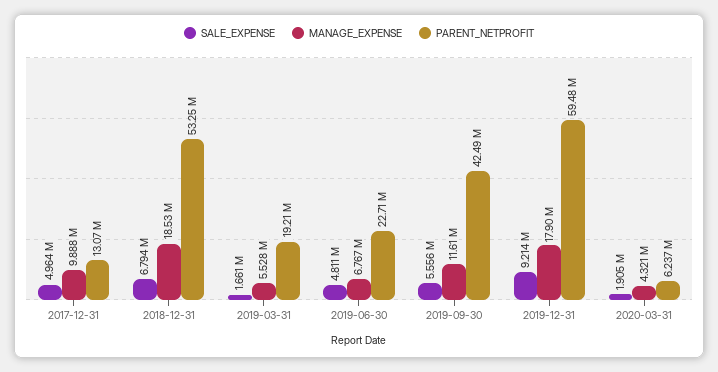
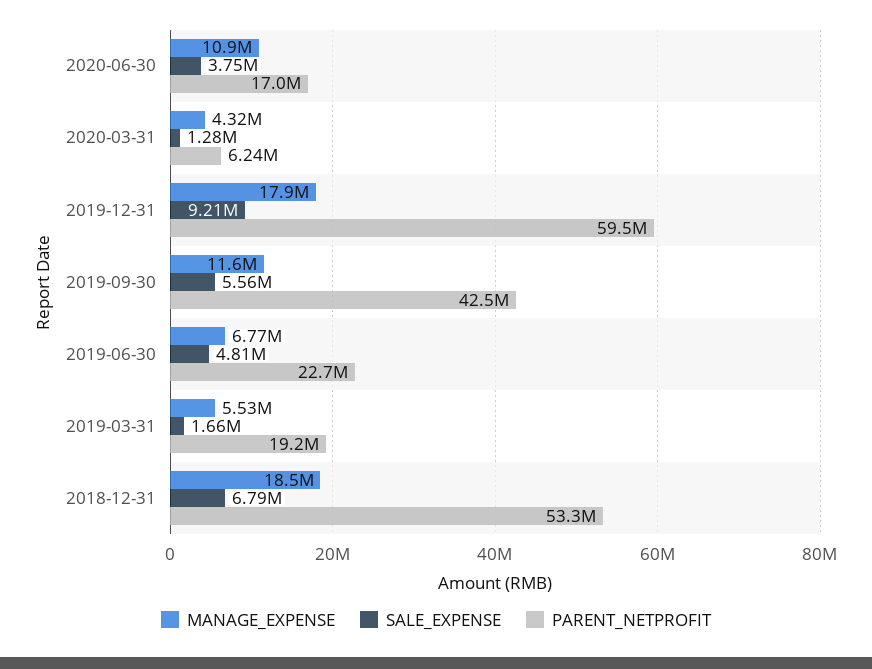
SALE_EXPENSE, 2017-12-31: 4964000 -> none
MANAGE_EXPENSE, 2017-12-31: 9888000 -> none
PARENT_NETPROFIT, 2017-12-31: 13070000 -> none
SALE_EXPENSE, 2020-03-31: 1905000 -> 1280000
MANAGE_EXPENSE, 2020-06-30: none -> 10900000
SALE_EXPENSE, 2020-06-30: none -> 3750000
PARENT_NETPROFIT, 2020-06-30: none -> 17000000

